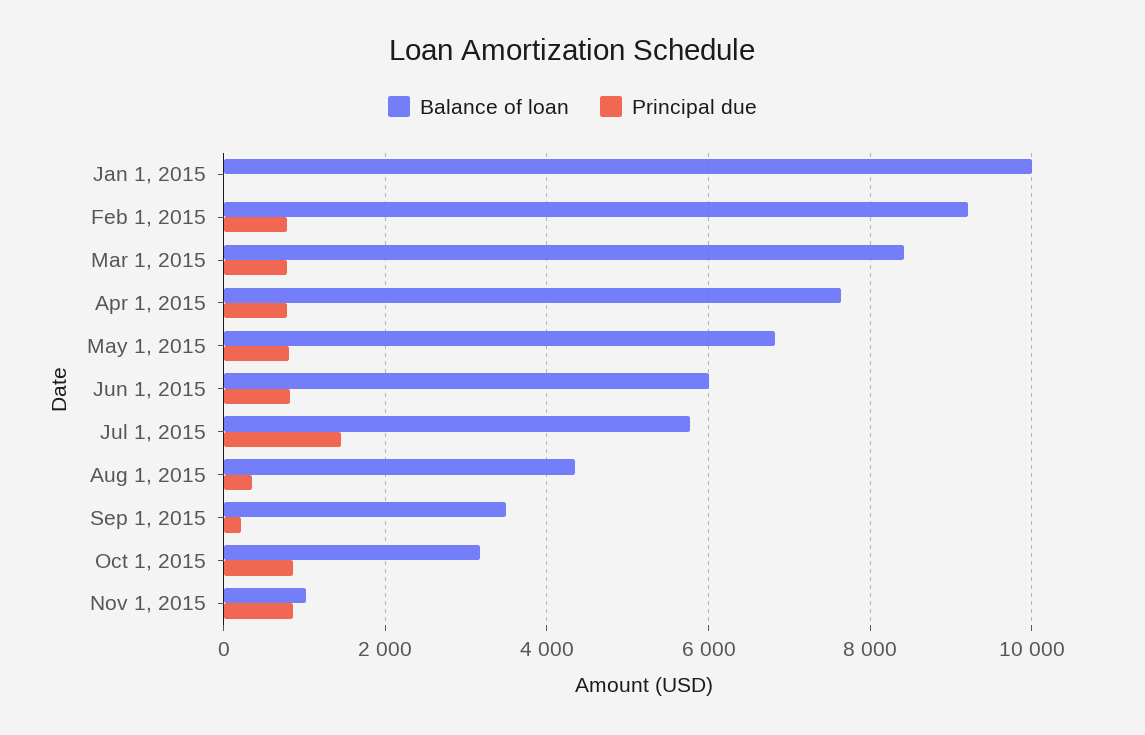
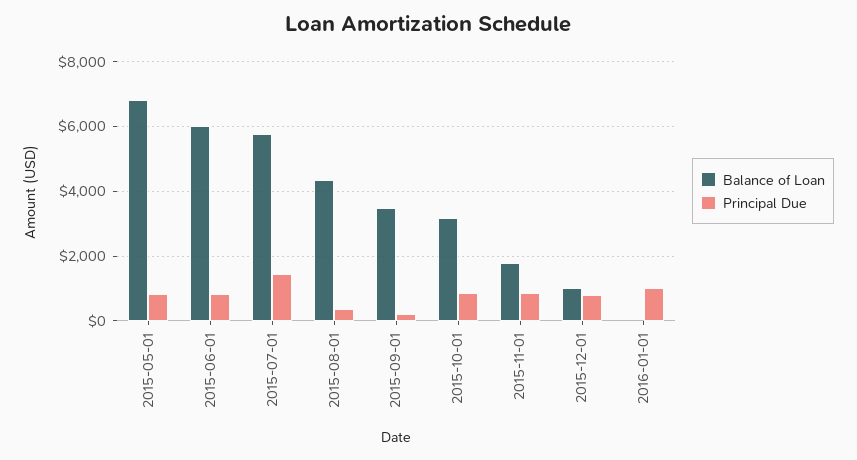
Balance of loan, Jan 1, 2015: 10000 -> none
Principal due, Jan 1, 2015: 0 -> none
Balance of loan, Feb 1, 2015: 9200 -> none
Principal due, Feb 1, 2015: 800 -> none
Balance of loan, Mar 1, 2015: 8400 -> none
Principal due, Mar 1, 2015: 800 -> none
Balance of loan, Apr 1, 2015: 7600 -> none
Principal due, Apr 1, 2015: 800 -> none
Balance of loan, Nov 1, 2015: 1000 -> 1800
Balance of loan, 2015-12-01: none -> 1000
Principal due, 2015-12-01: none -> 800
Balance of loan, 2016-01-01: none -> 0
Principal due, 2016-01-01: none -> 1000

